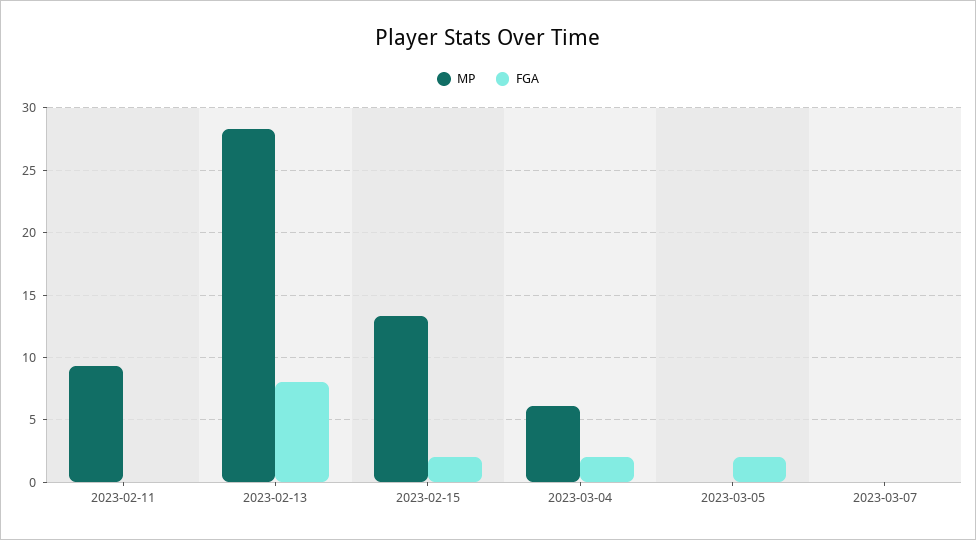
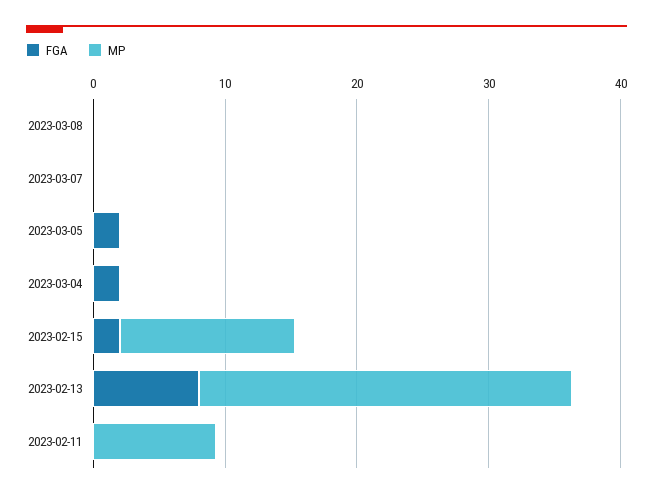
MP, 2023-03-04: 6 -> 0
FGA, 2023-03-08: none -> 0
MP, 2023-03-08: none -> 0

